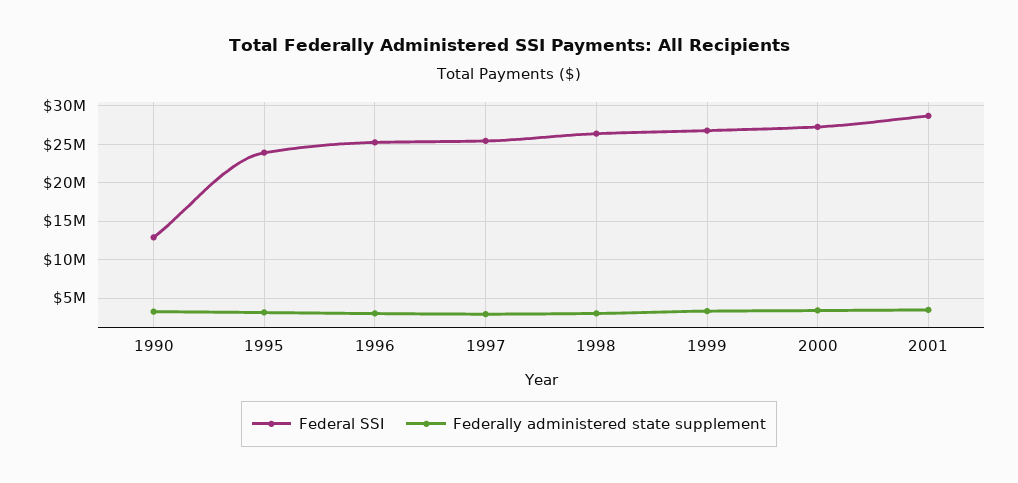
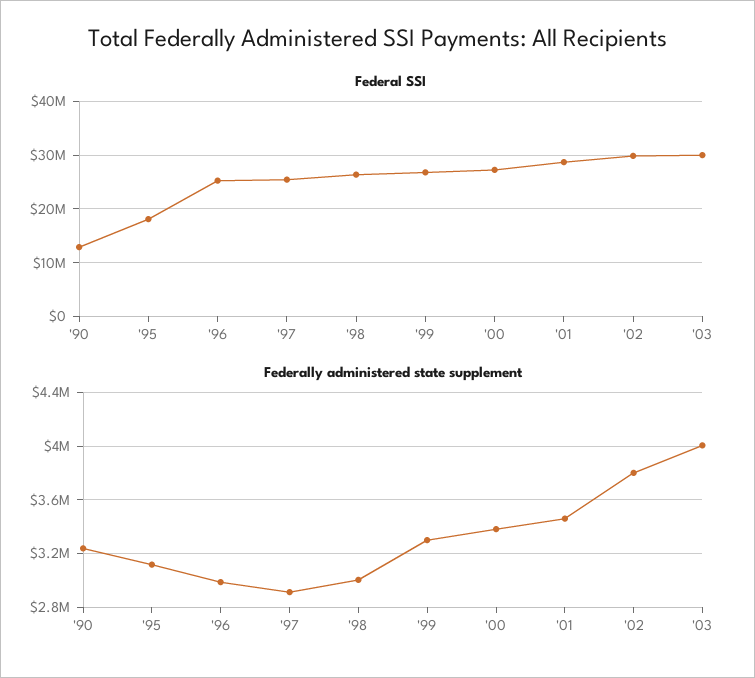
Federal SSI, 1995: 24000000 -> 18000000
Federal SSI, '02: none -> 30000000
Federal SSI, '03: none -> 30000000
Federally administered state supplement, '02: none -> 3800000
Federally administered state supplement, '03: none -> 4000000

